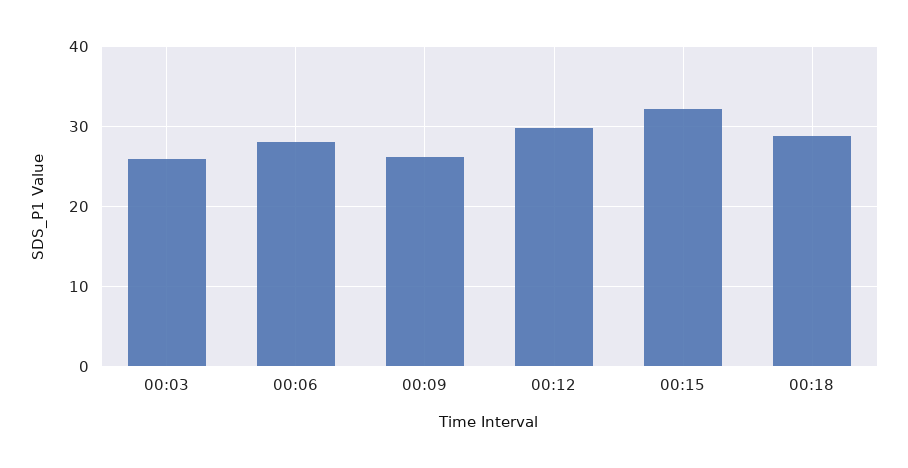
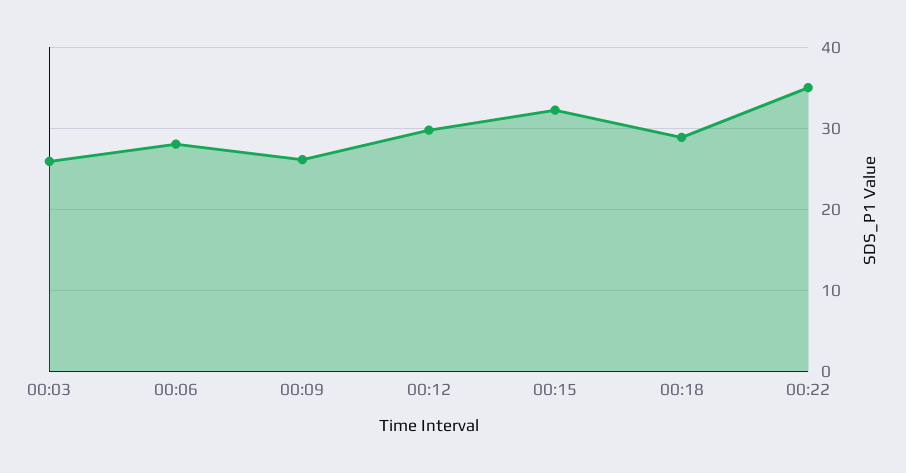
00:22: none -> 35

